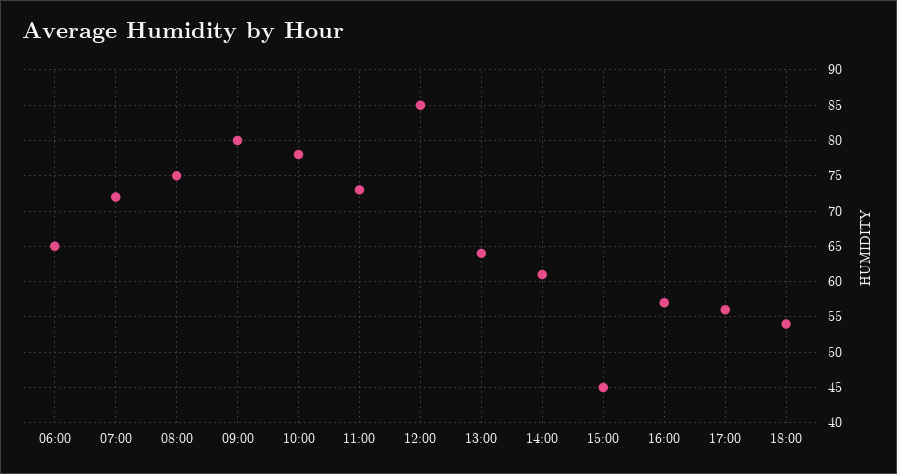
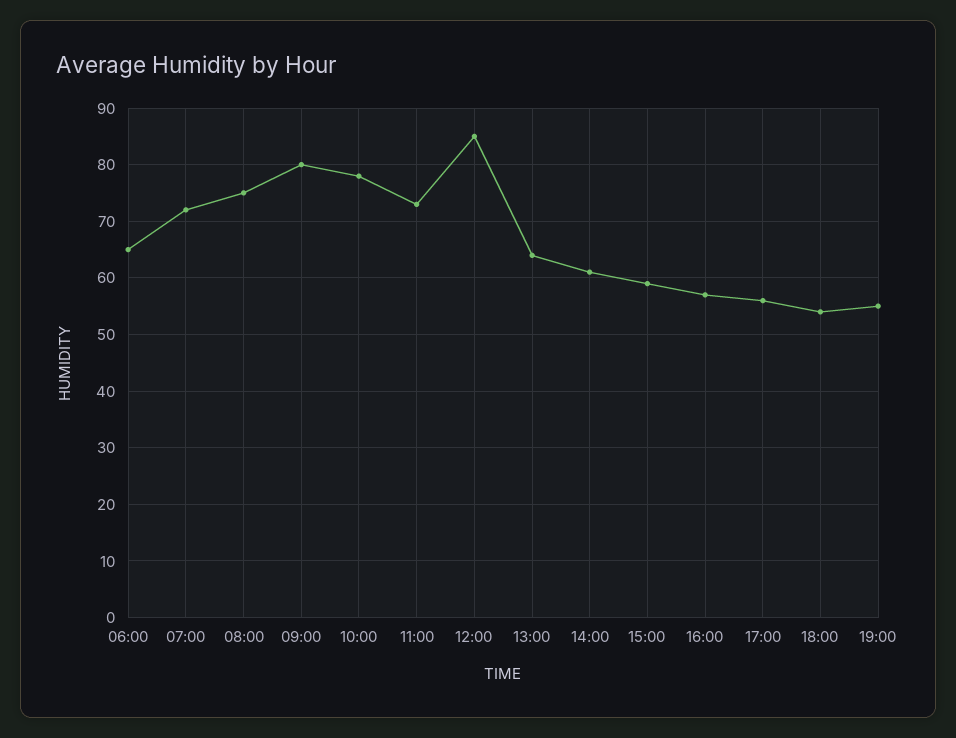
15:00: 45 -> 60
19:00: none -> 55

